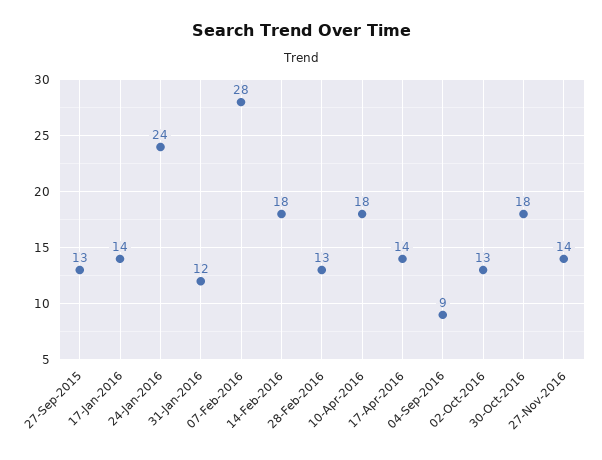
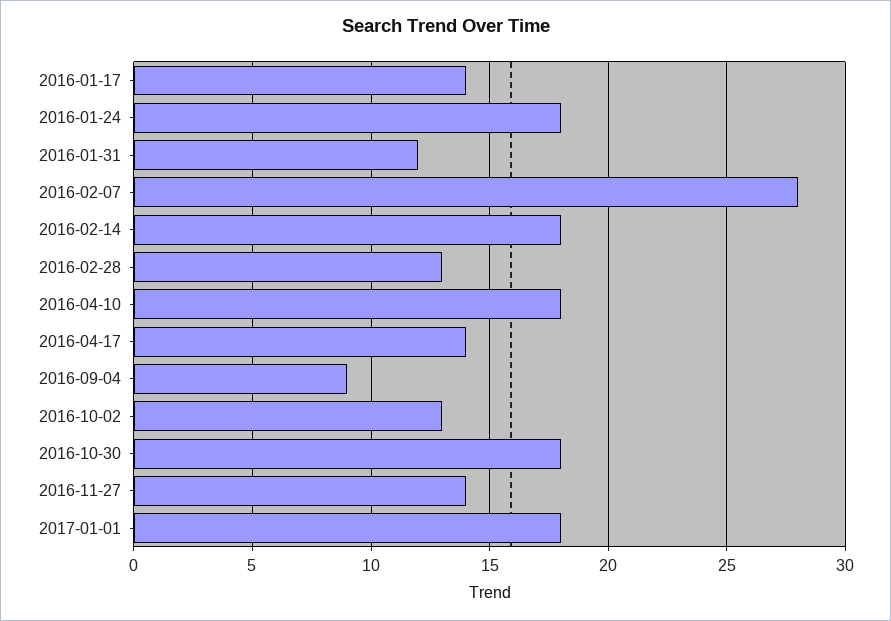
27-Sep-2015: 13 -> none
24-Jan-2016: 24 -> 18
2017-01-01: none -> 18

